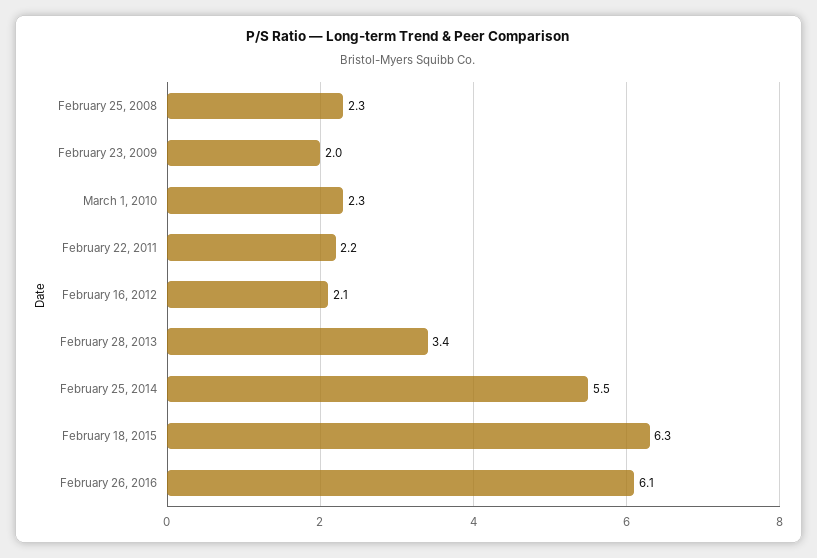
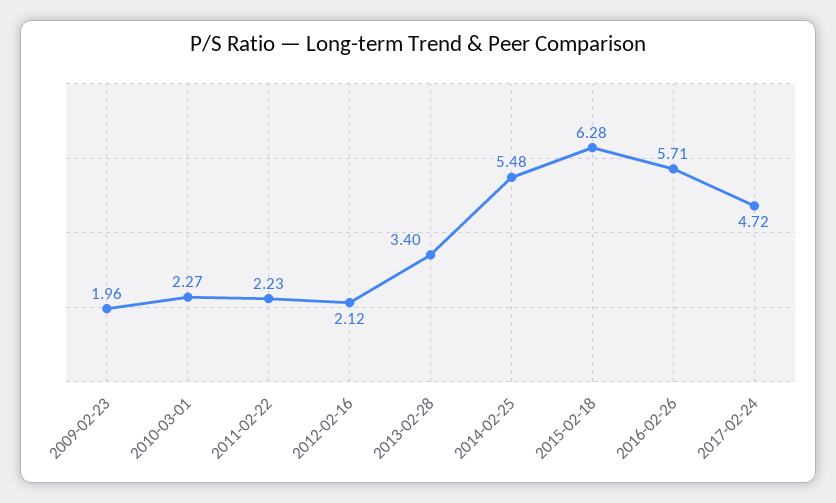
February 25, 2008: 2.3 -> none
February 26, 2016: 6.1 -> 5.71
2017-02-24: none -> 4.72

